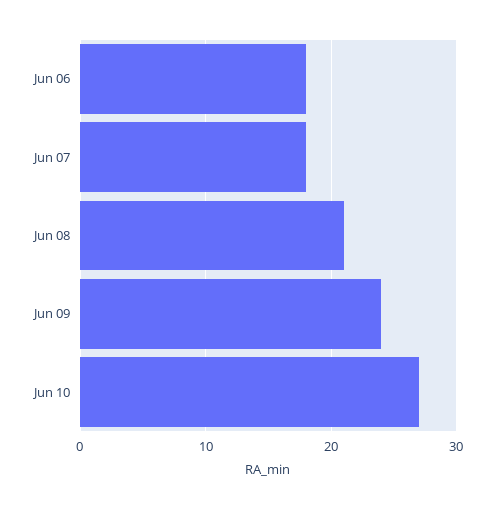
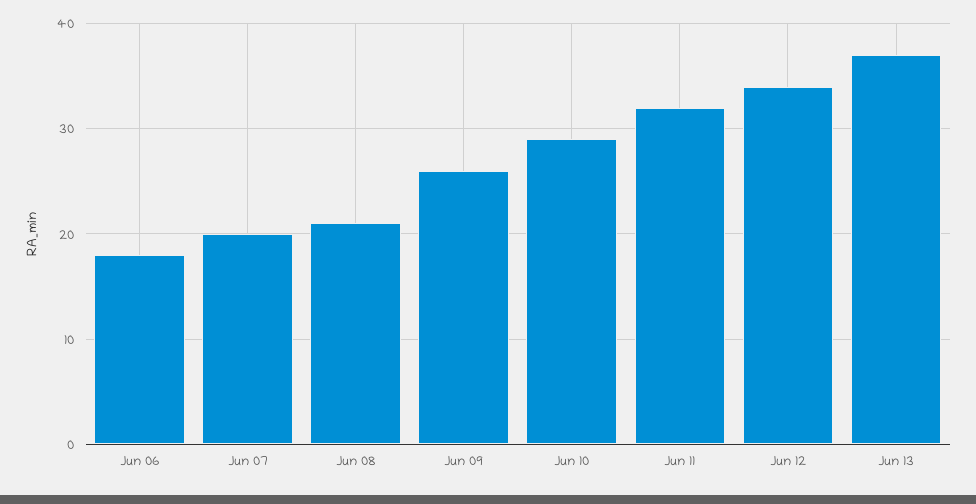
Jun 07: 18 -> 20
Jun 09: 24 -> 26
Jun 10: 27 -> 29
Jun 11: none -> 32
Jun 12: none -> 34
Jun 13: none -> 37

